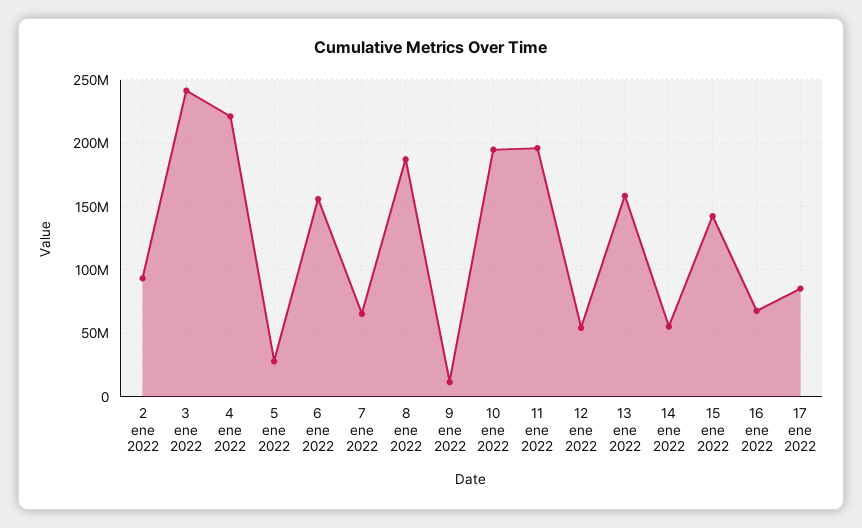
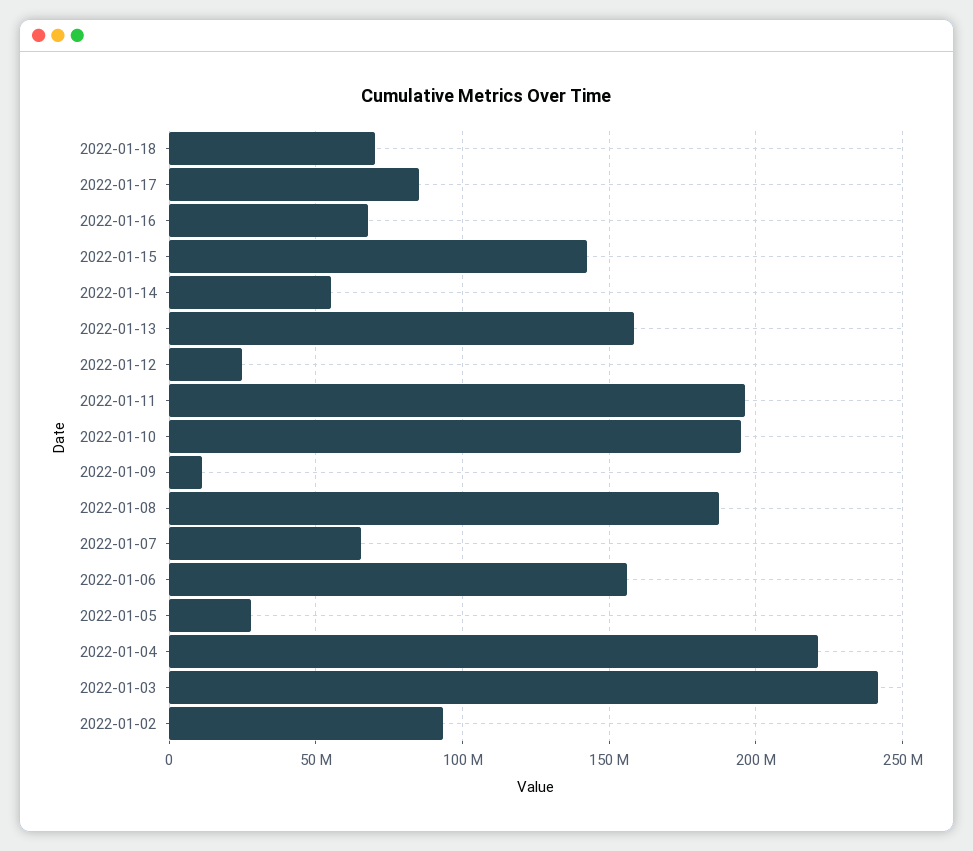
12 ene 2022: 55000000 -> 25000000
2022-01-18: none -> 70000000

